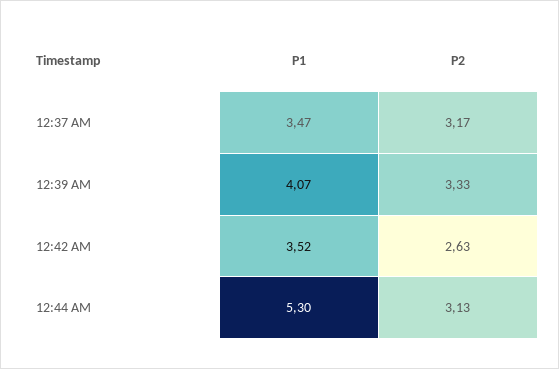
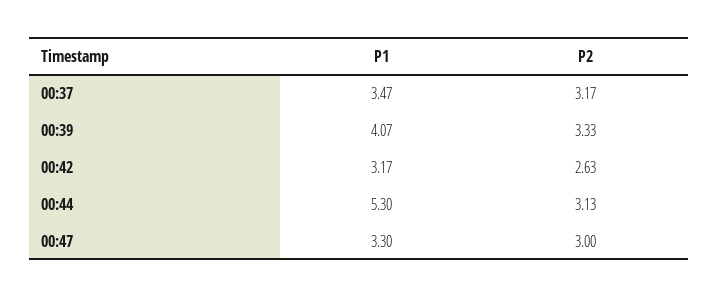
P1, 12:42 AM: 3.52 -> 3.17
P1, 00:47: none -> 3.3
P2, 00:47: none -> 3

